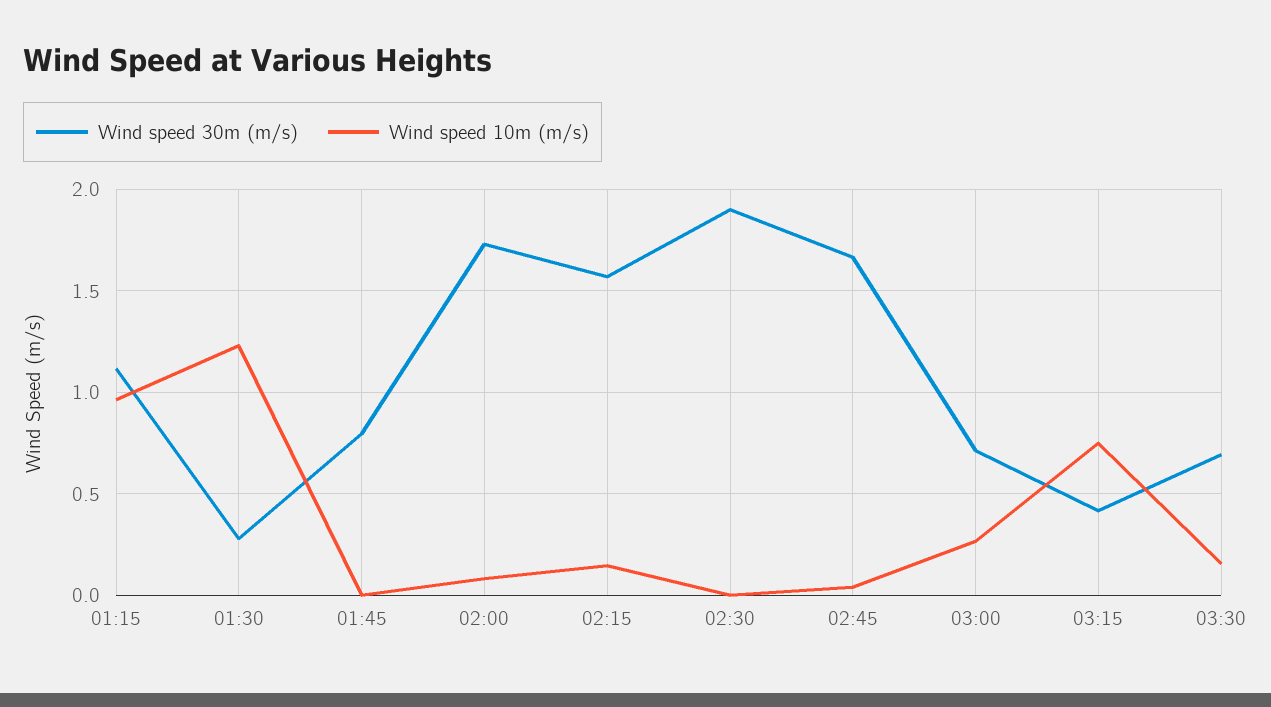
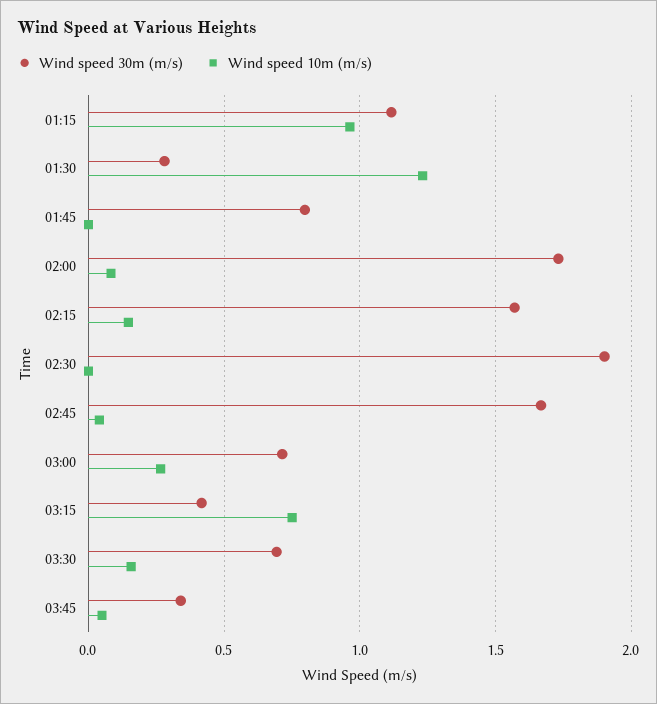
Wind speed 30m (m/s), 03:45: none -> 0.35
Wind speed 10m (m/s), 03:45: none -> 0.05

